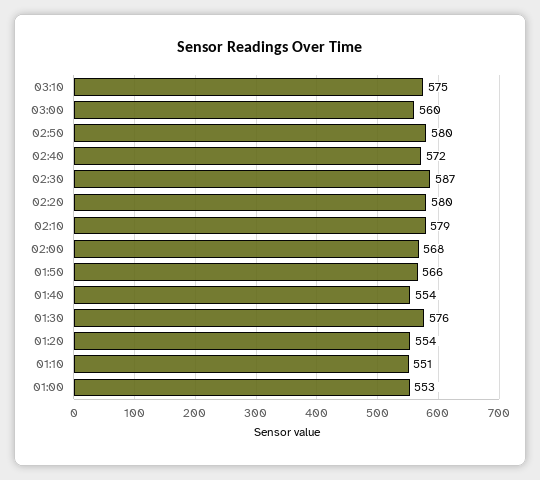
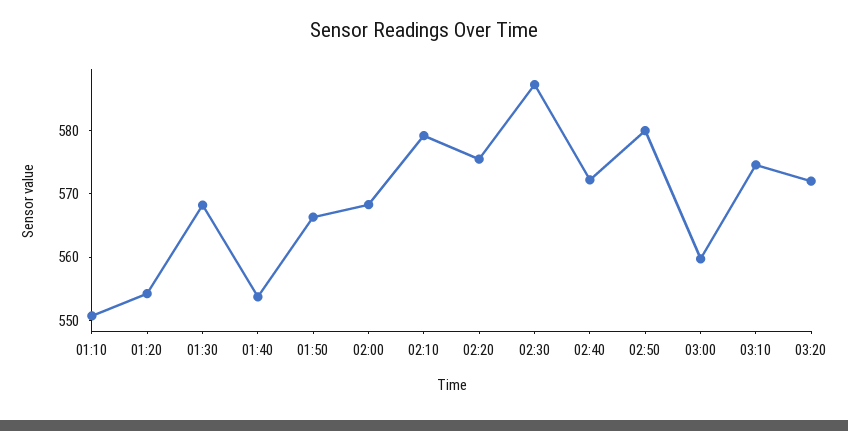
02:20: 580 -> 576
01:30: 576 -> 568
01:00: 553 -> none
03:20: none -> 572

